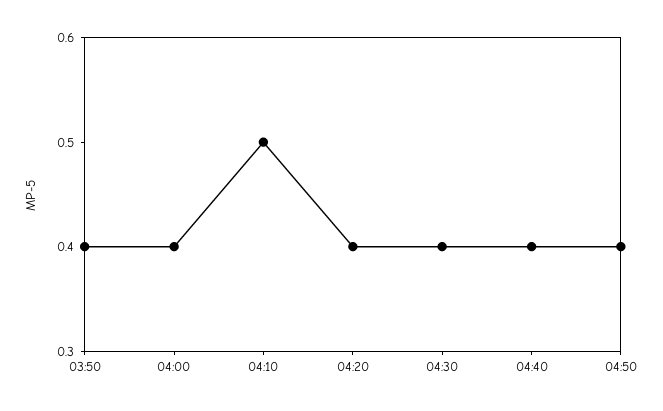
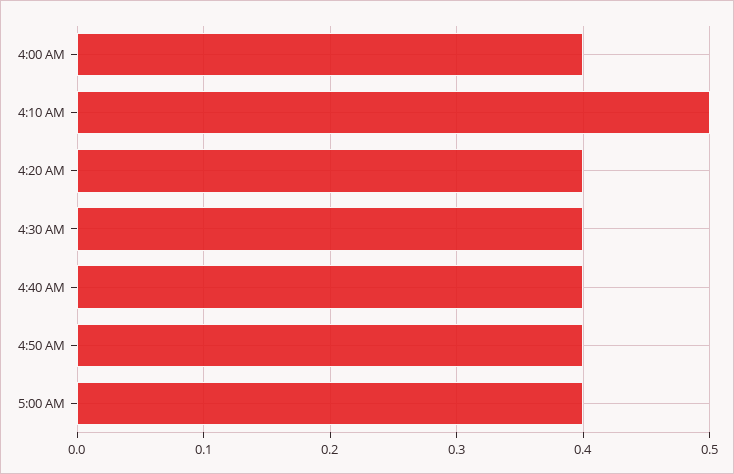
03:50: 0.4 -> none
5:00 AM: none -> 0.4

